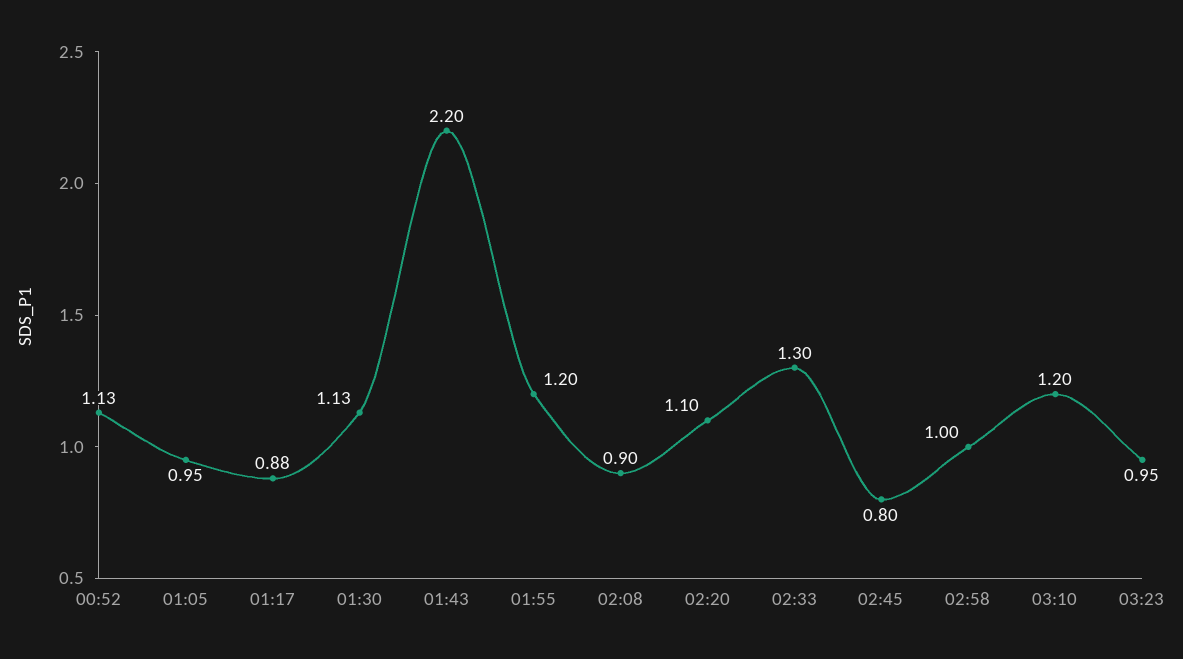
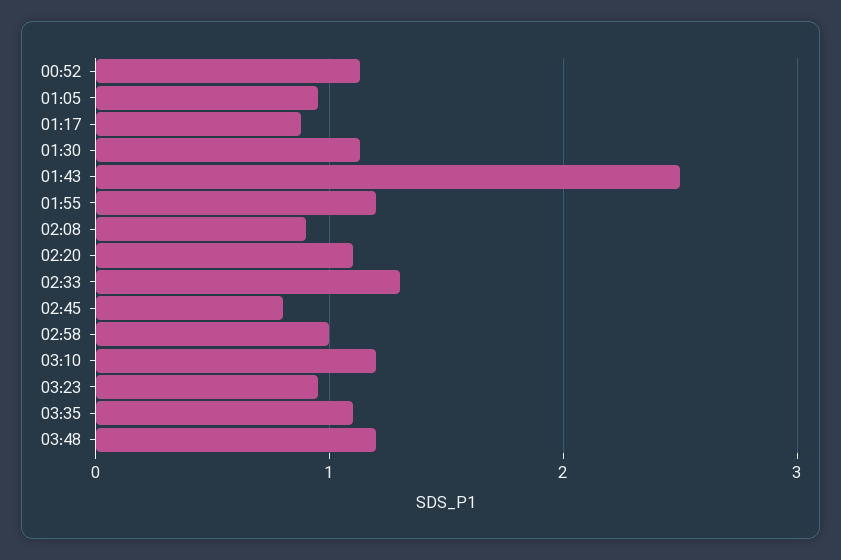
01:43: 2.2 -> 2.5
03:35: none -> 1.1
03:48: none -> 1.2

